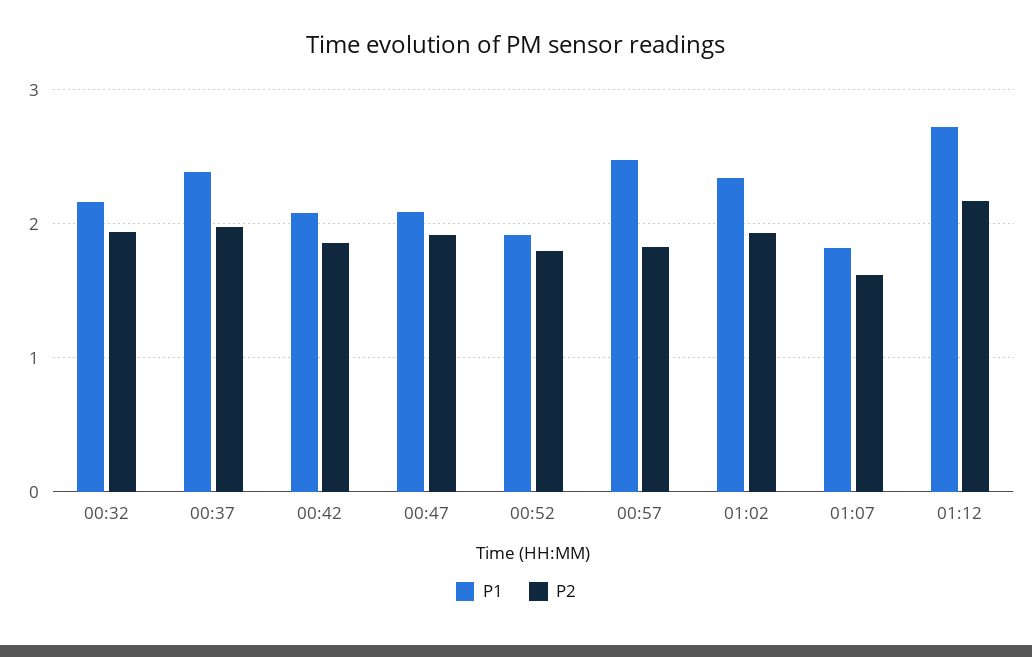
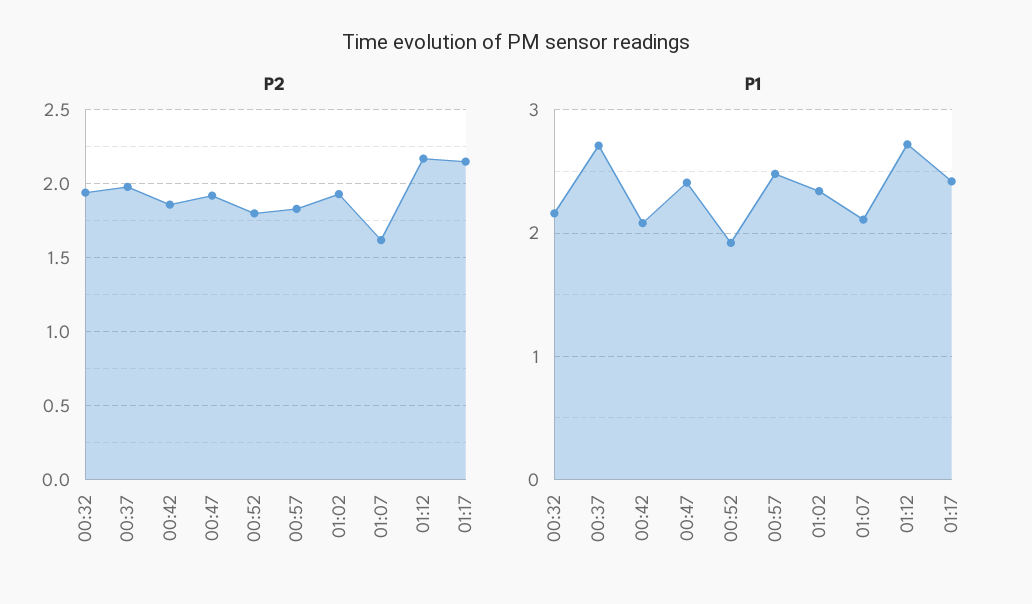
P1, 00:37: 2.4 -> 2.7
P1, 00:47: 2.1 -> 2.4
P1, 01:07: 1.8 -> 2.1
P2, 01:17: none -> 2.15
P1, 01:17: none -> 2.4

